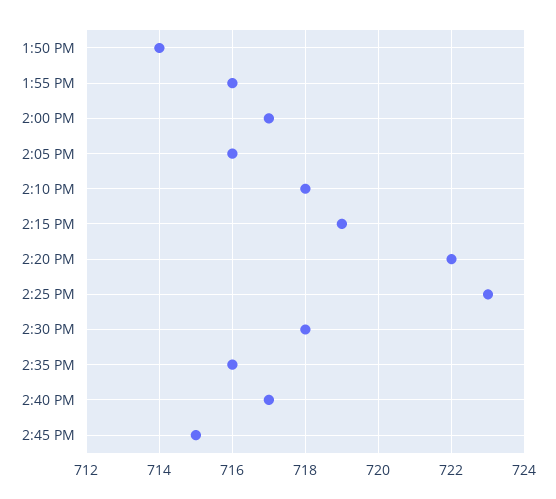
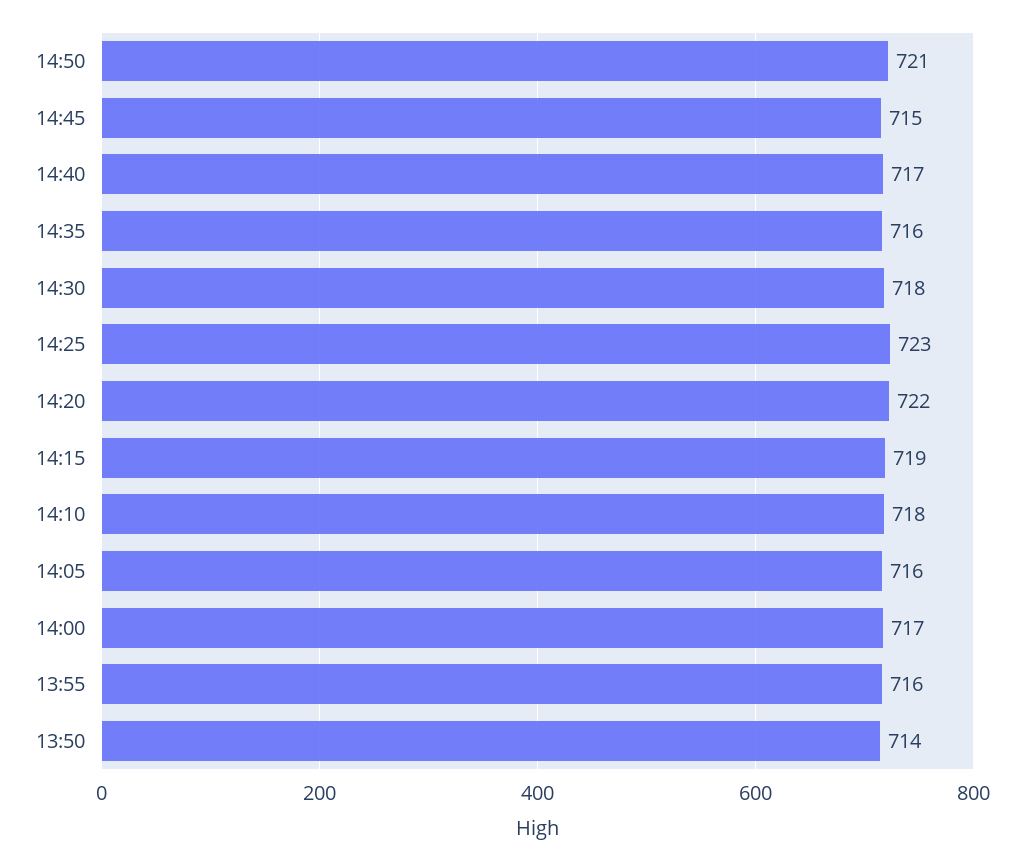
14:50: none -> 721

